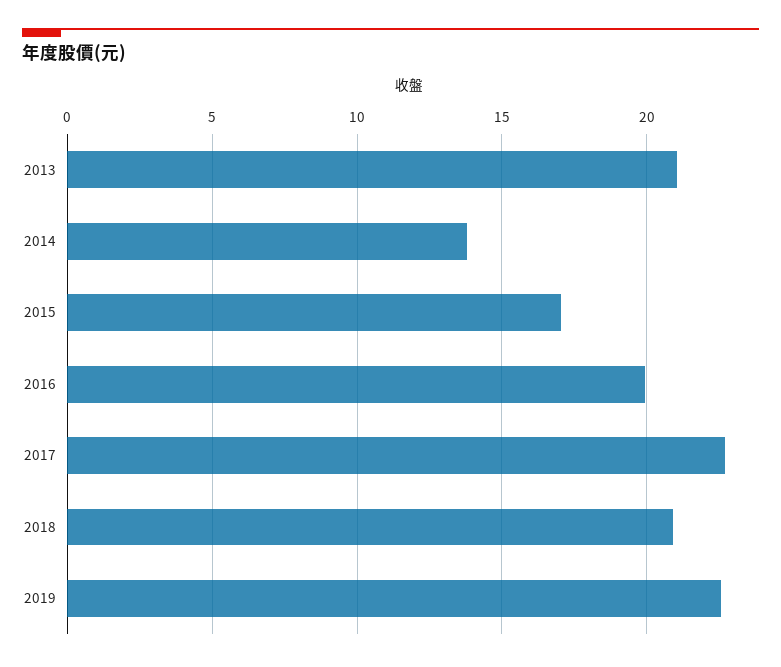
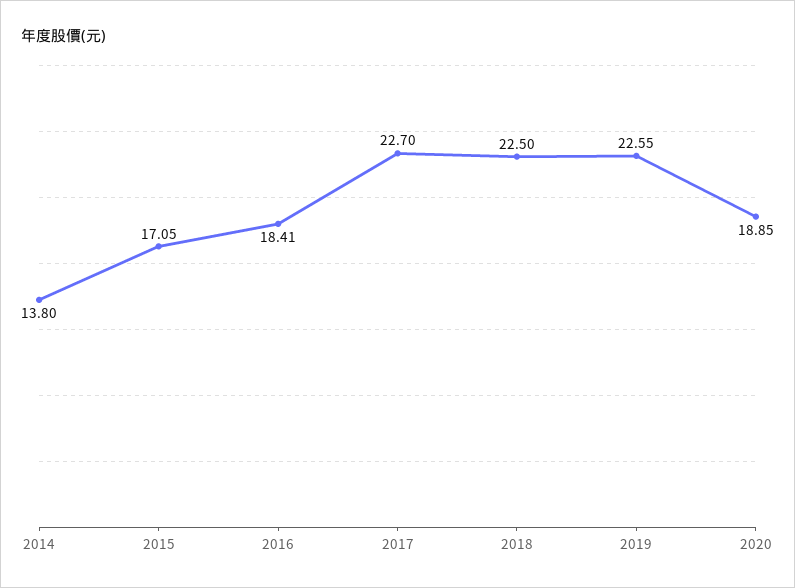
2013: 21 -> none
2016: 20 -> 18.41
2018: 21 -> 22.5
2020: none -> 18.85

